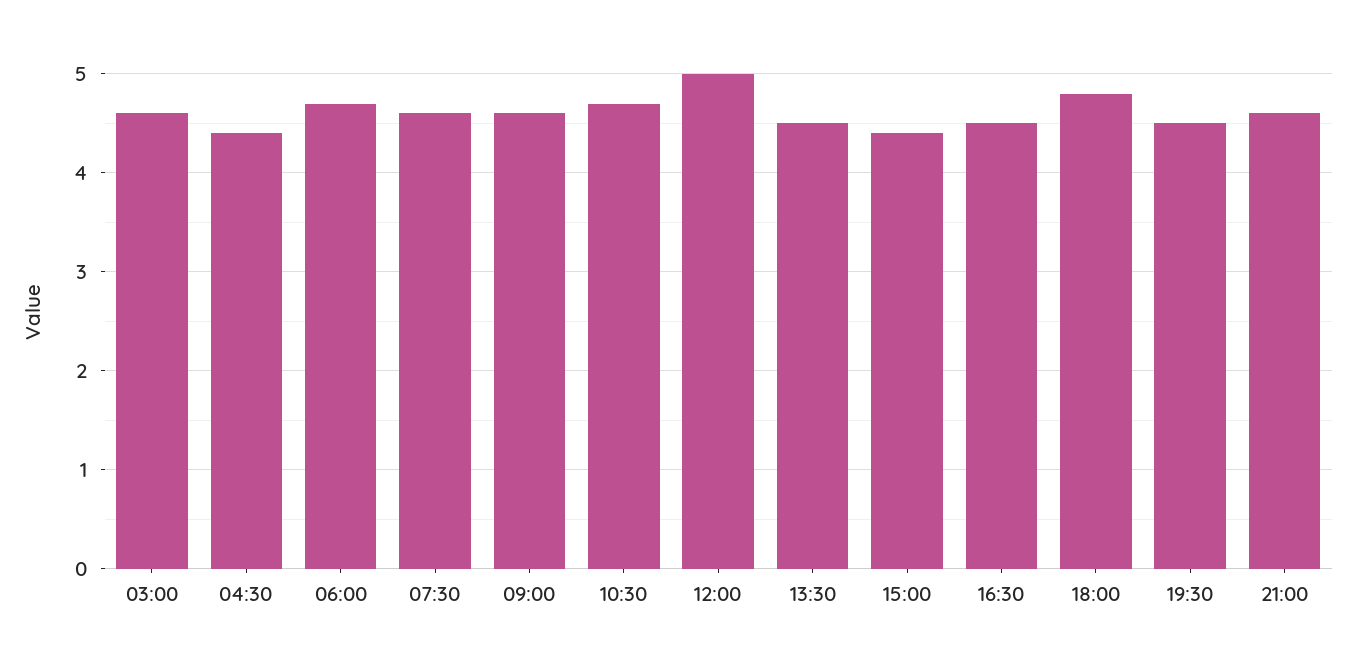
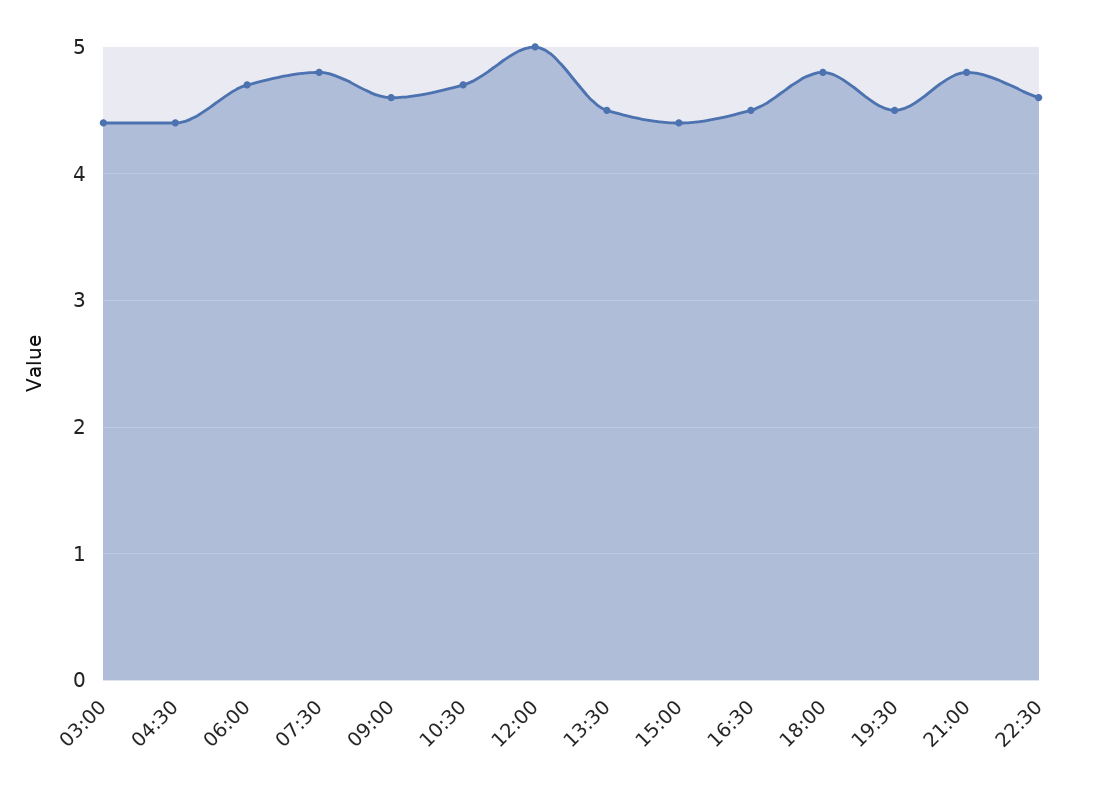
03:00: 4.6 -> 4.4
07:30: 4.6 -> 4.8
21:00: 4.6 -> 4.8
22:30: none -> 4.6

